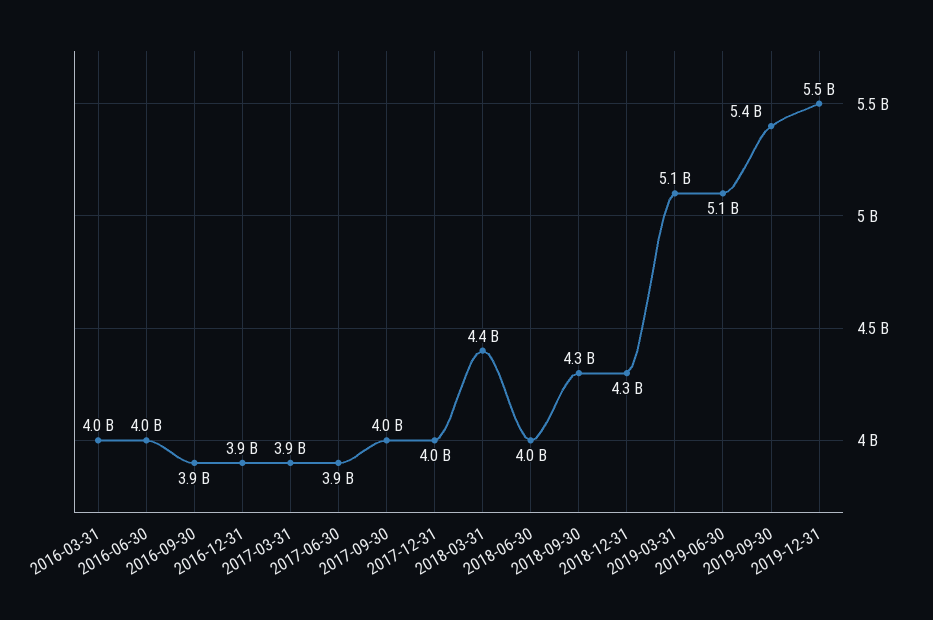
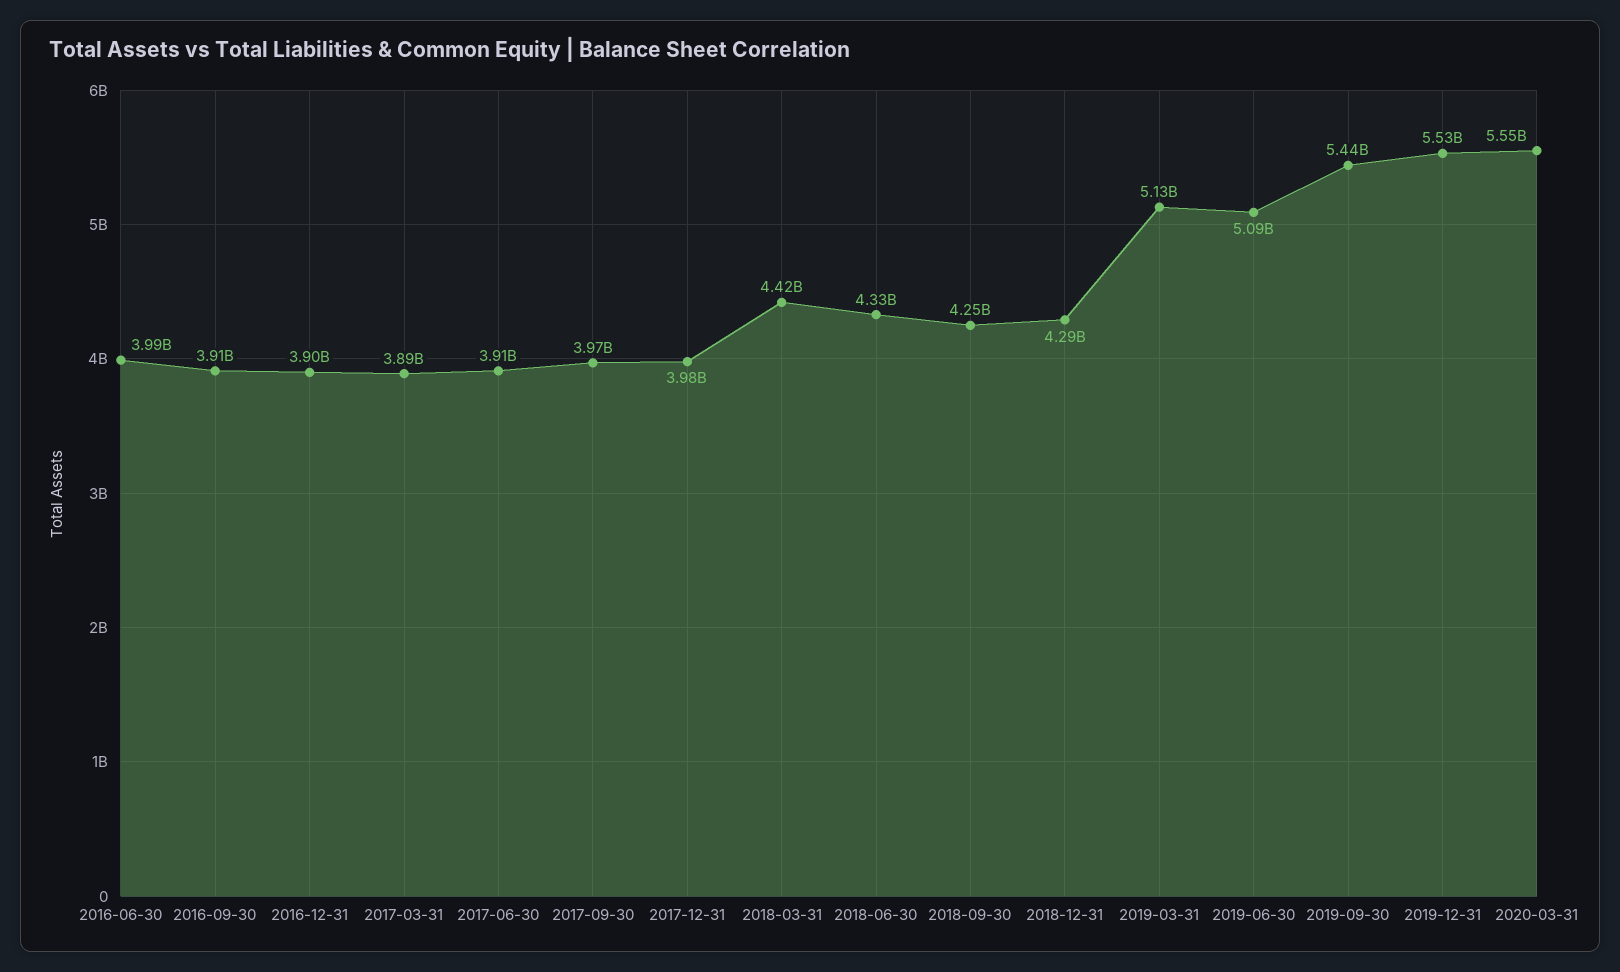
2016-03-31: 4000000000 -> none
2018-06-30: 4000000000 -> 4330000000
2020-03-31: none -> 5550000000

